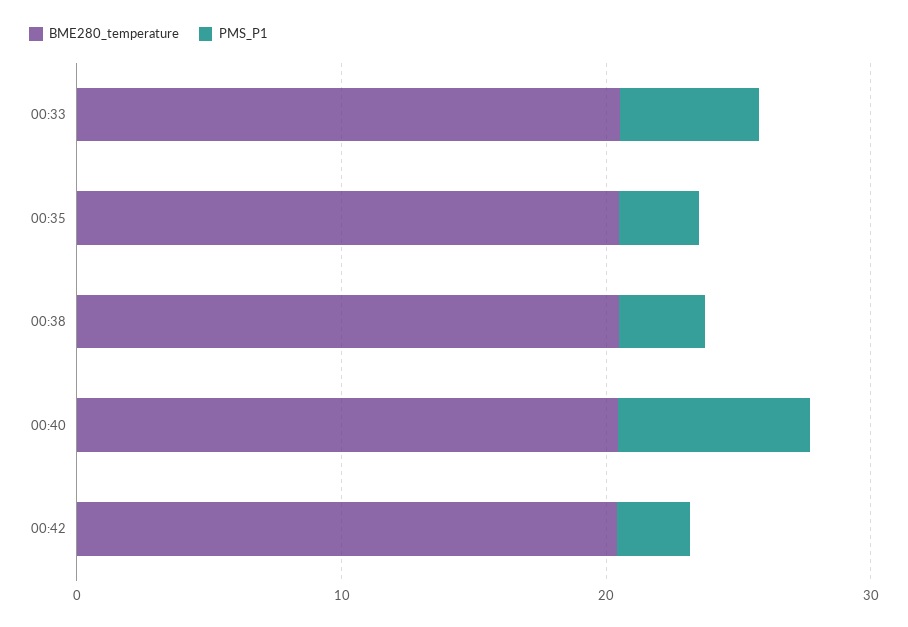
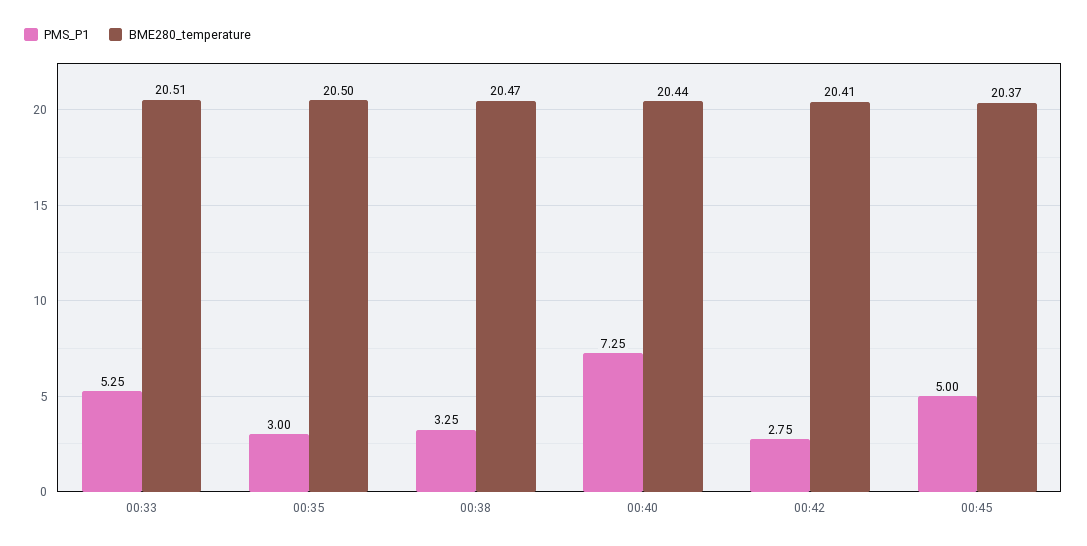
PMS_P1, 00:45: none -> 5
BME280_temperature, 00:45: none -> 20.37

